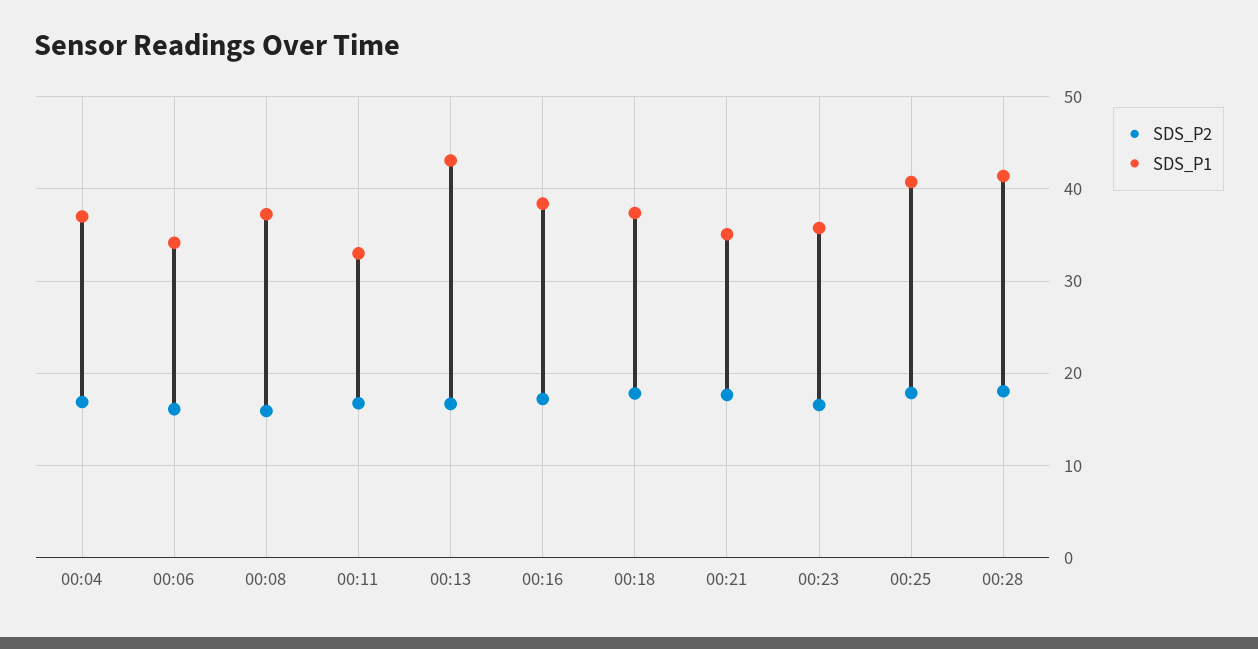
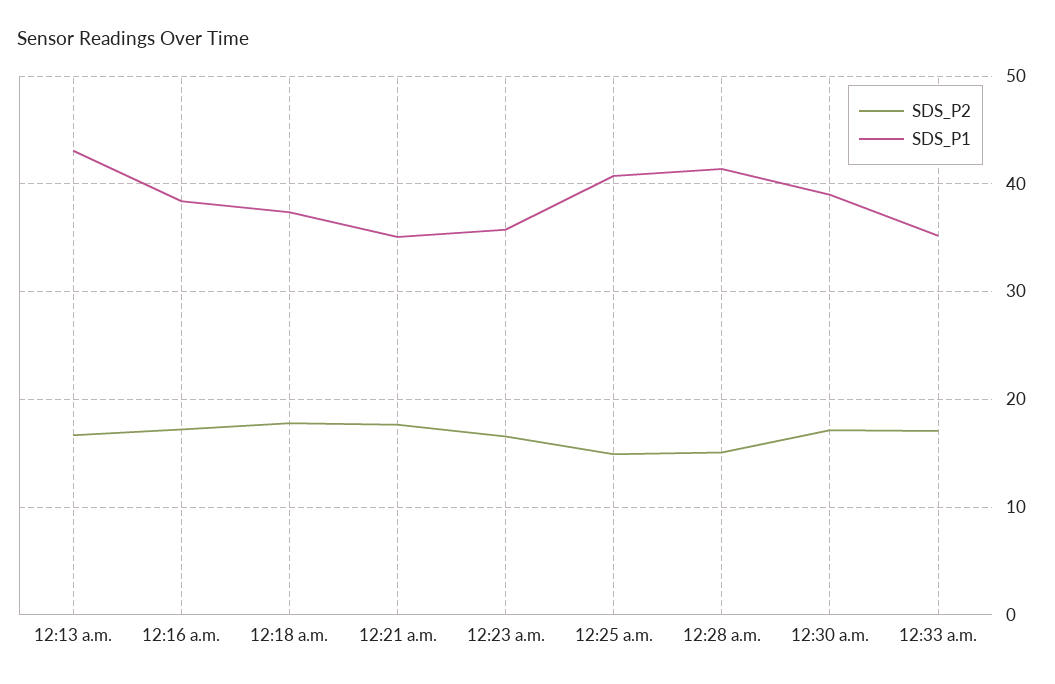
SDS_P2, 00:04: 17 -> none
SDS_P1, 00:04: 37 -> none
SDS_P2, 00:06: 16 -> none
SDS_P1, 00:06: 34 -> none
SDS_P2, 00:08: 16 -> none
SDS_P1, 00:08: 37 -> none
SDS_P2, 00:11: 17 -> none
SDS_P1, 00:11: 33 -> none
SDS_P2, 00:25: 18 -> 15
SDS_P2, 00:28: 18 -> 15
SDS_P2, 12:30 a.m.: none -> 17
SDS_P1, 12:30 a.m.: none -> 39
SDS_P2, 12:33 a.m.: none -> 17
SDS_P1, 12:33 a.m.: none -> 35

